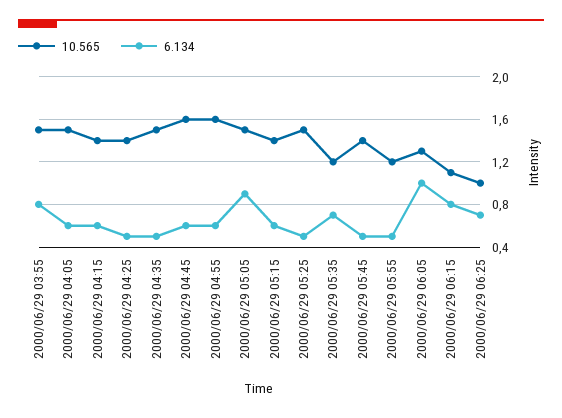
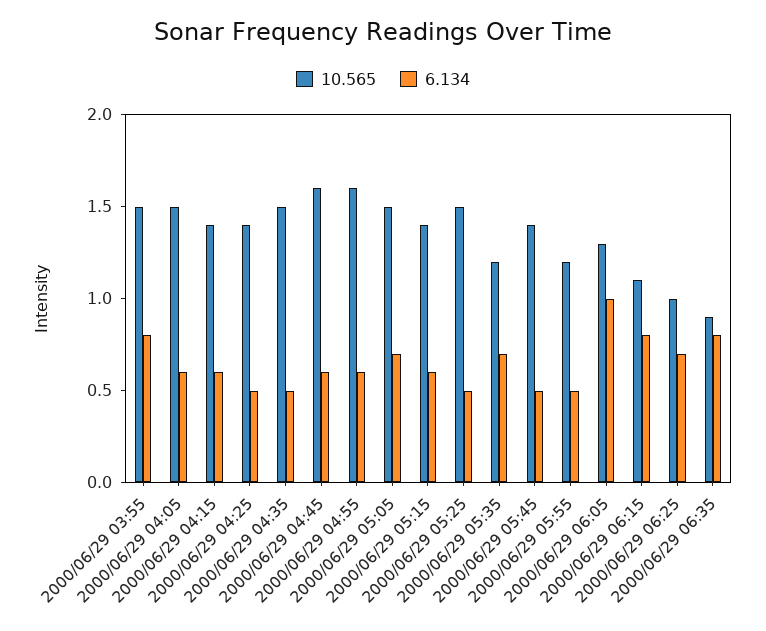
6.134, 2000/06/29 05:05: 0.9 -> 0.7
10.565, 2000/06/29 06:35: none -> 0.9
6.134, 2000/06/29 06:35: none -> 0.8

